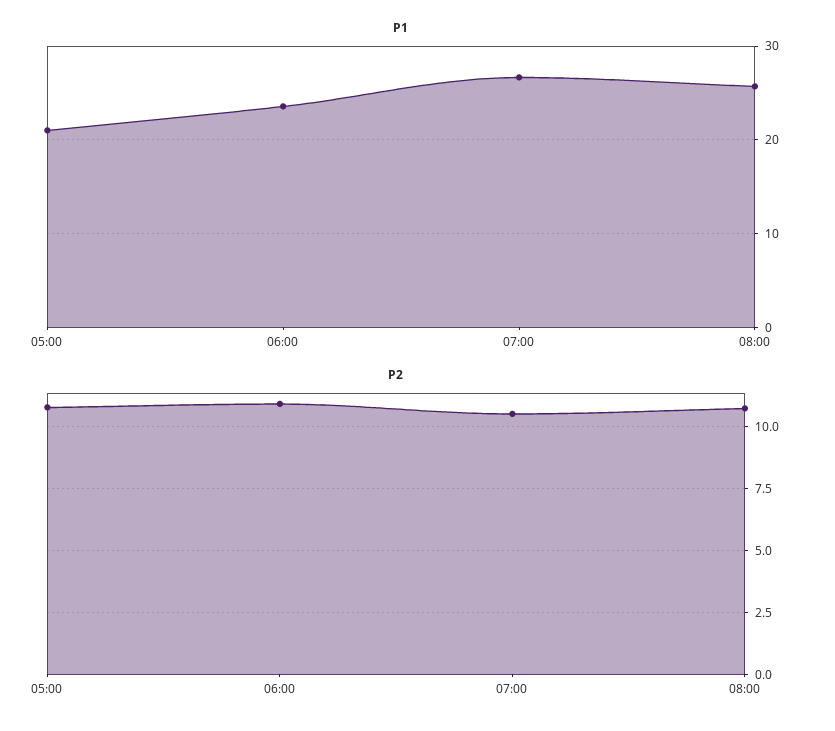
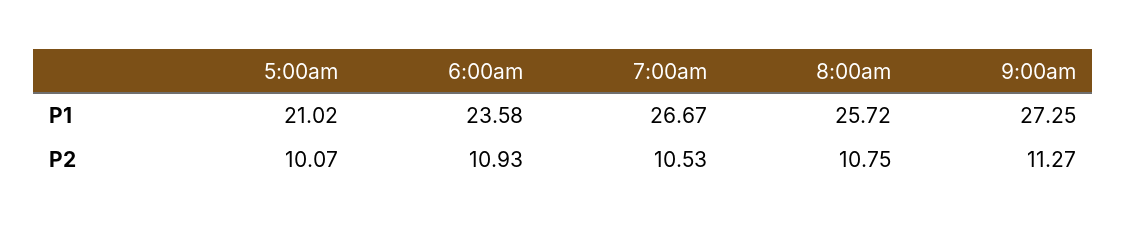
P2, 05:00: 10.75 -> 10.07
P1, 9:00am: none -> 27.25
P2, 9:00am: none -> 11.27

